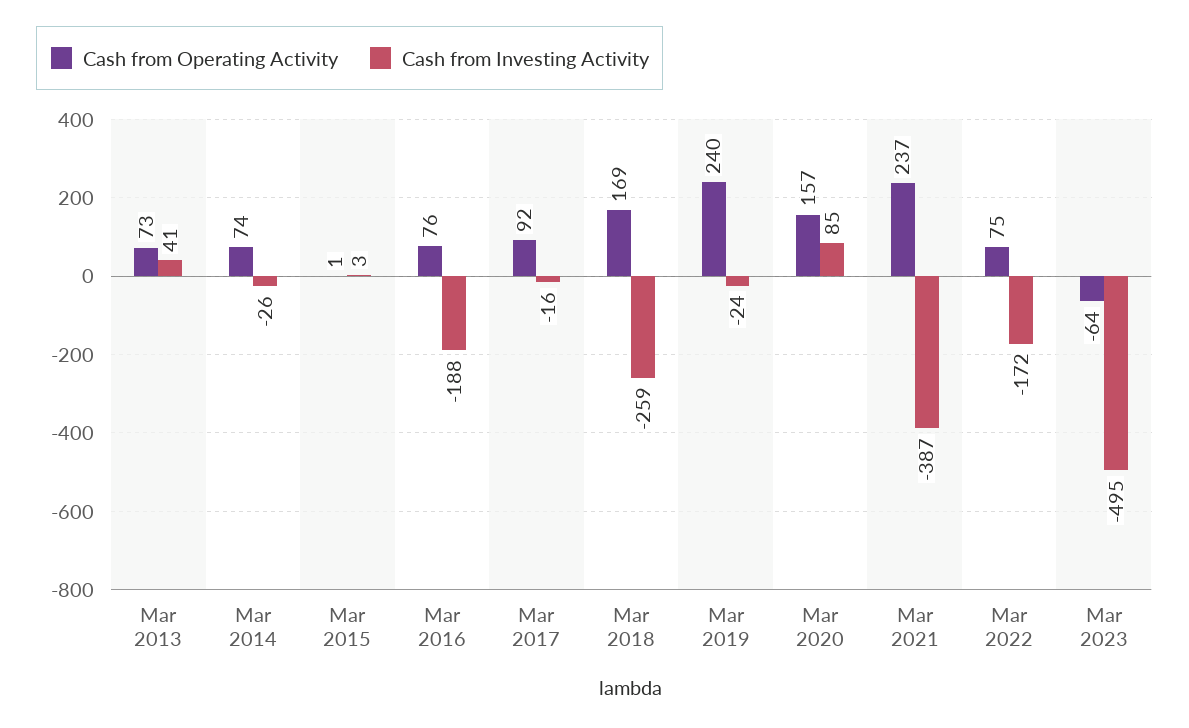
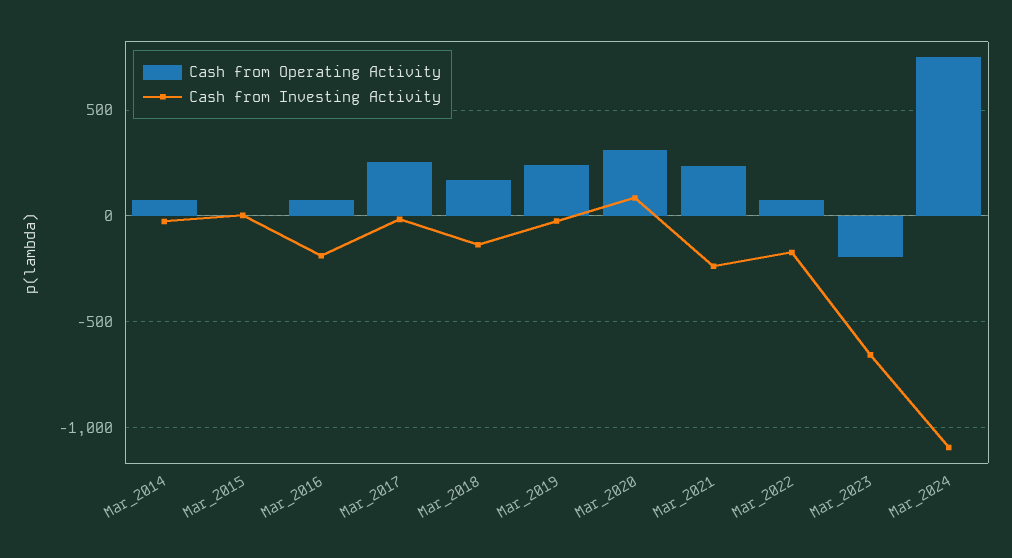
Cash from Operating Activity, Mar 2013: 73 -> none
Cash from Investing Activity, Mar 2013: 41 -> none
Cash from Operating Activity, Mar 2017: 92 -> 250
Cash from Investing Activity, Mar 2018: -259 -> -150
Cash from Operating Activity, Mar 2020: 157 -> 300
Cash from Investing Activity, Mar 2021: -387 -> -250
Cash from Operating Activity, Mar 2023: -64 -> -200
Cash from Investing Activity, Mar 2023: -495 -> -650
Cash from Operating Activity, Mar_2024: none -> 750
Cash from Investing Activity, Mar_2024: none -> -1100

